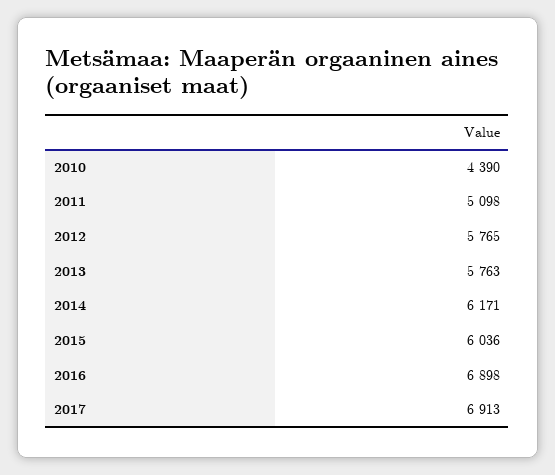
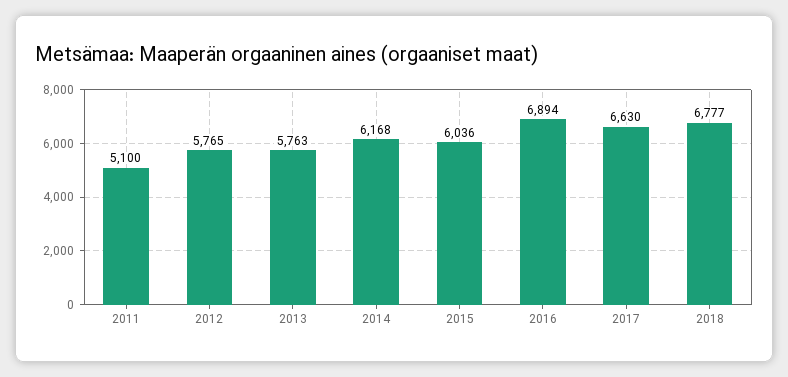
2010: 4390 -> none
2011: 5098 -> 5100
2014: 6171 -> 6168
2016: 6898 -> 6894
2017: 6913 -> 6630
2018: none -> 6777

